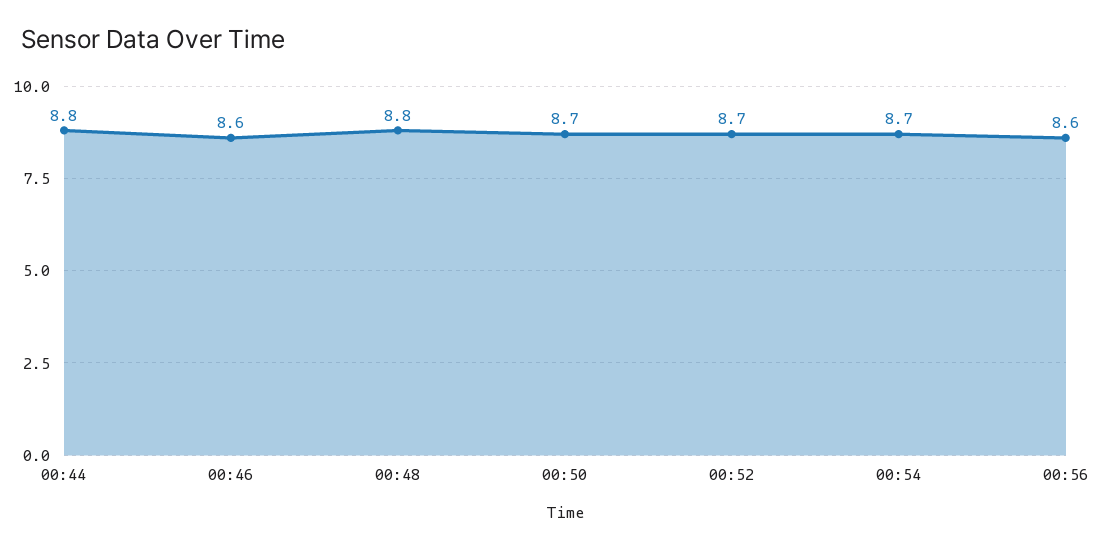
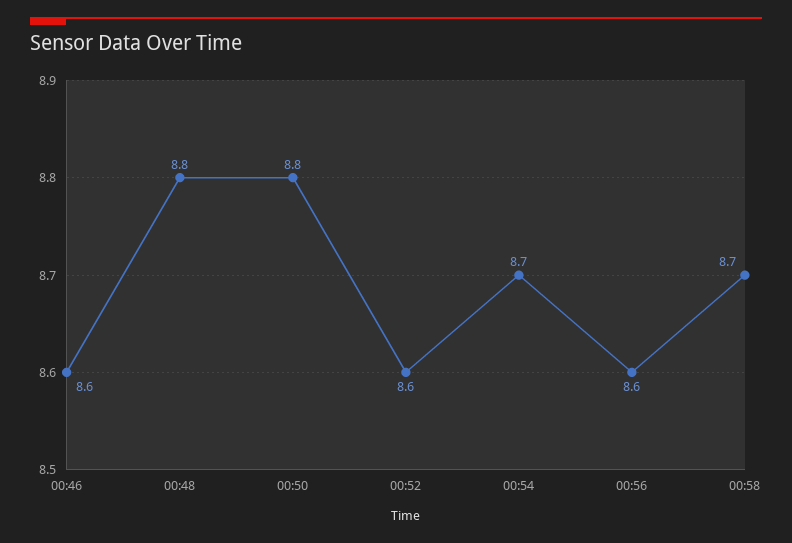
00:44: 8.8 -> none
00:50: 8.7 -> 8.8
00:52: 8.7 -> 8.6
00:58: none -> 8.7

